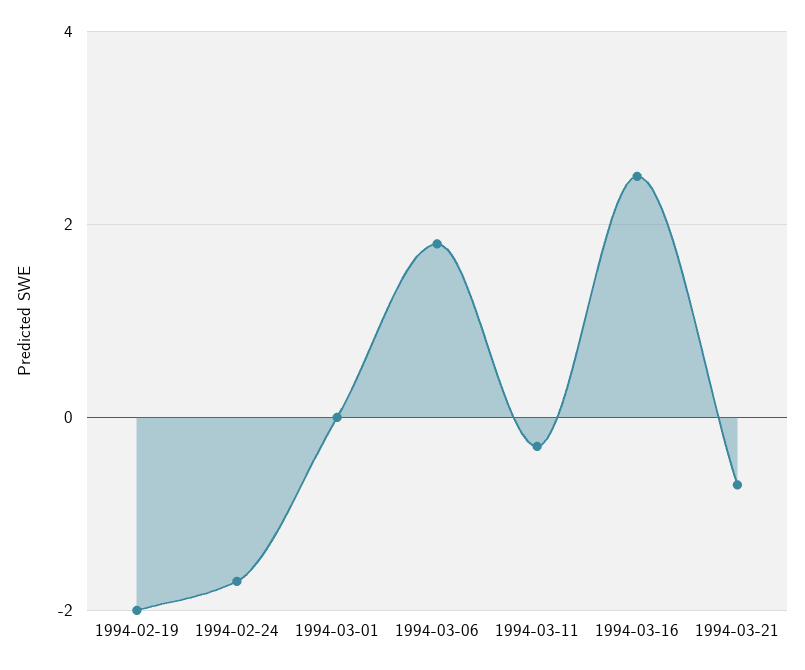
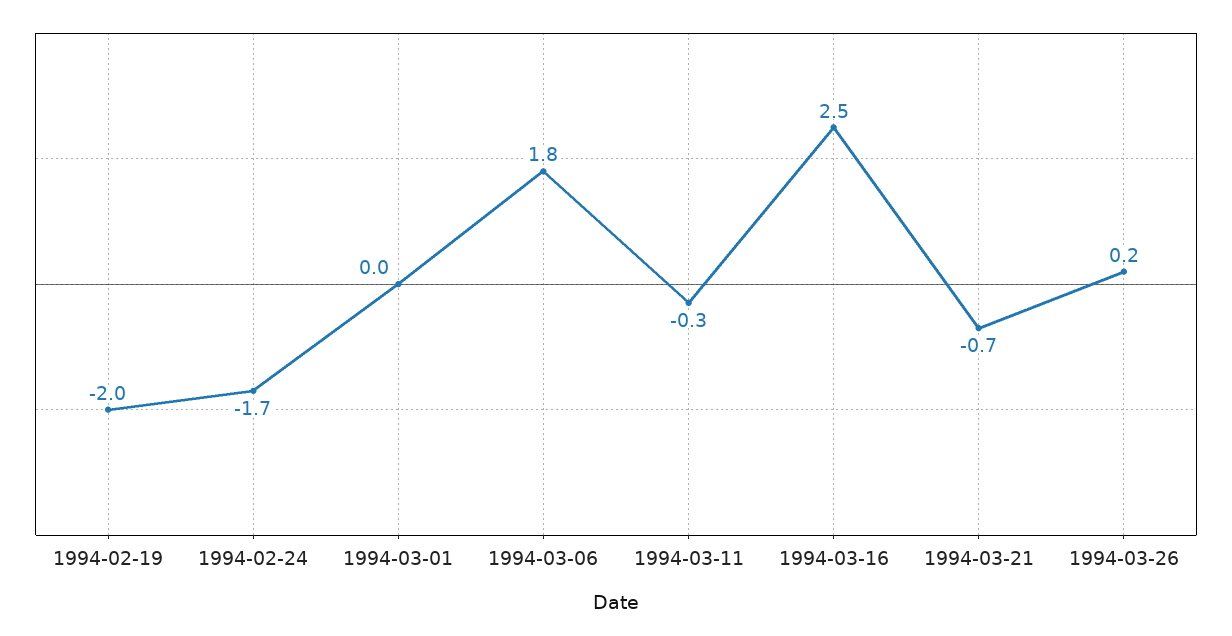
1994-03-26: none -> 0.2

